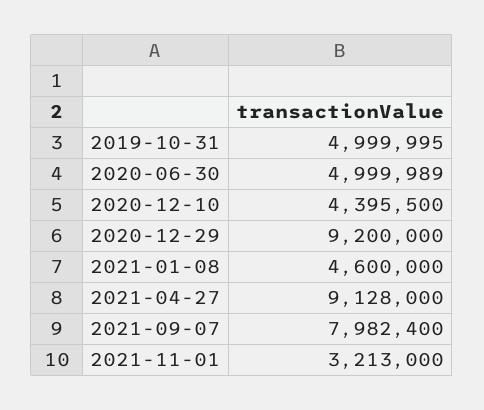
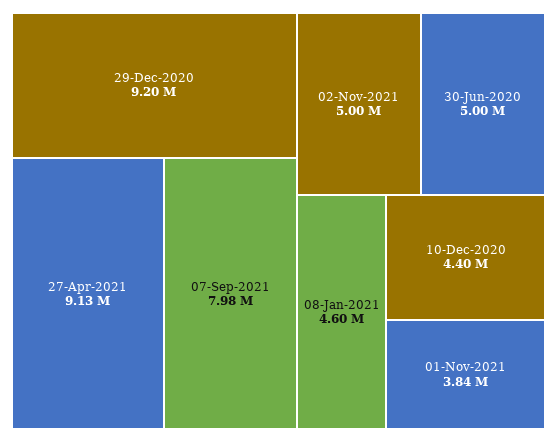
2019-10-31: 4999995 -> none
2021-11-01: 3213000 -> 3840000
02-Nov-2021: none -> 5000000

